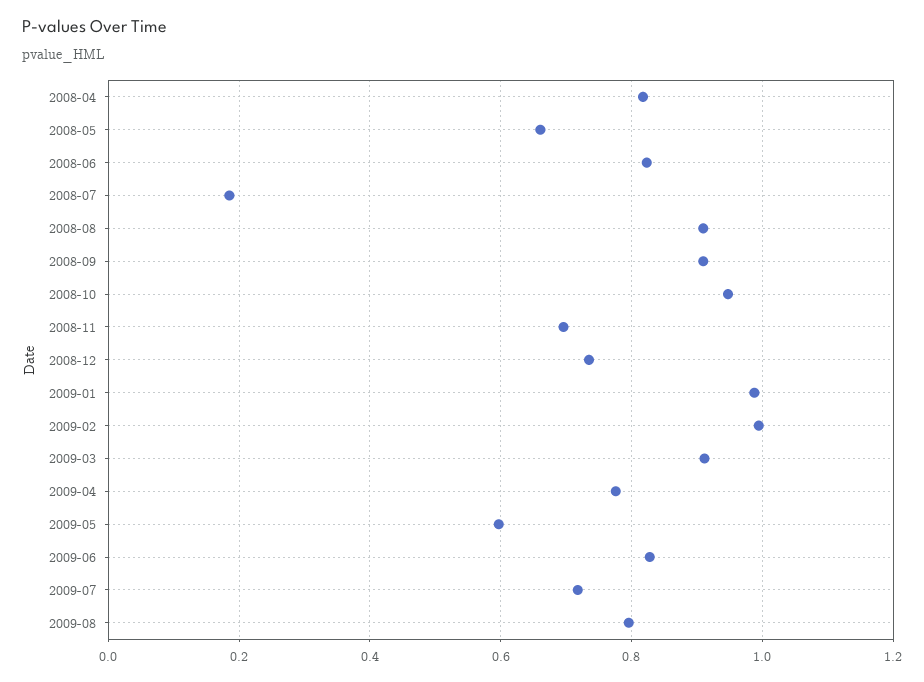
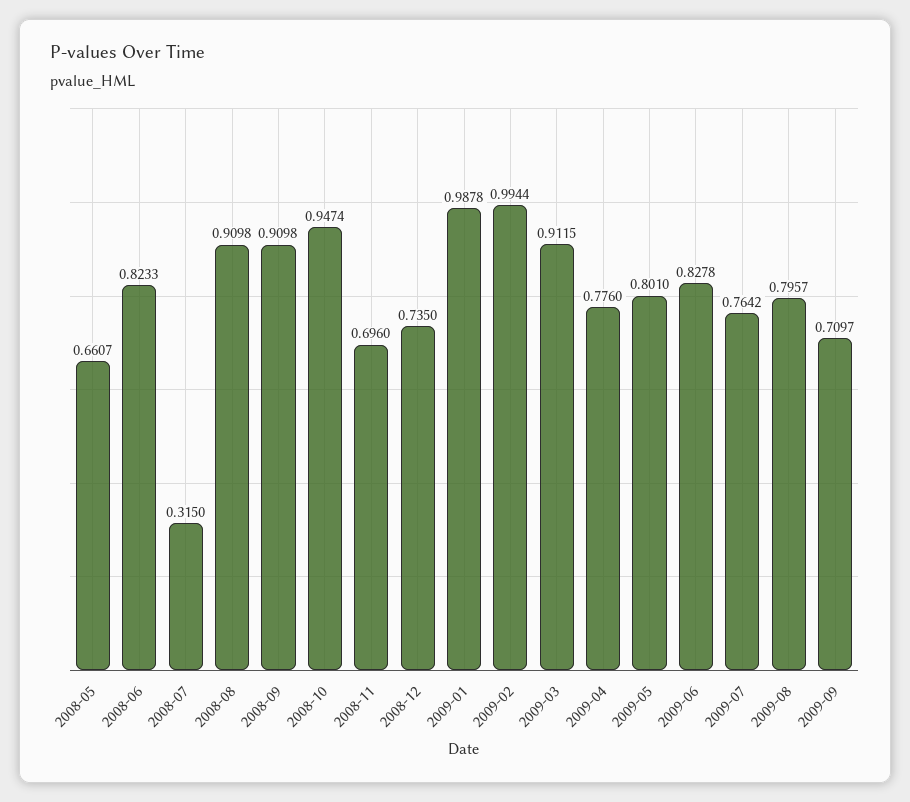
2008-04: 0.82 -> none
2008-07: 0.18 -> 0.315
2009-05: 0.6 -> 0.801
2009-07: 0.72 -> 0.7642
2009-09: none -> 0.7097

